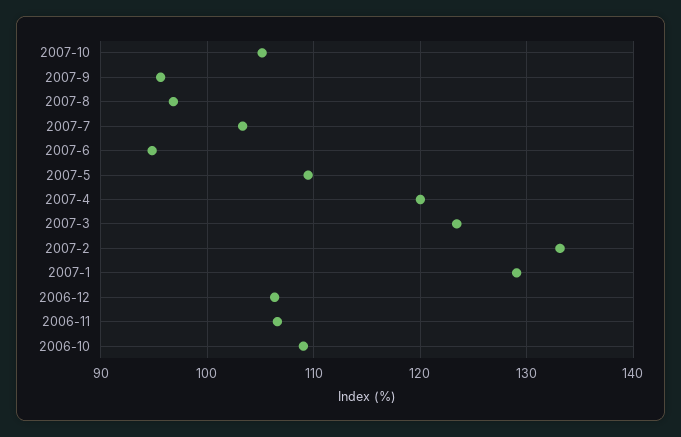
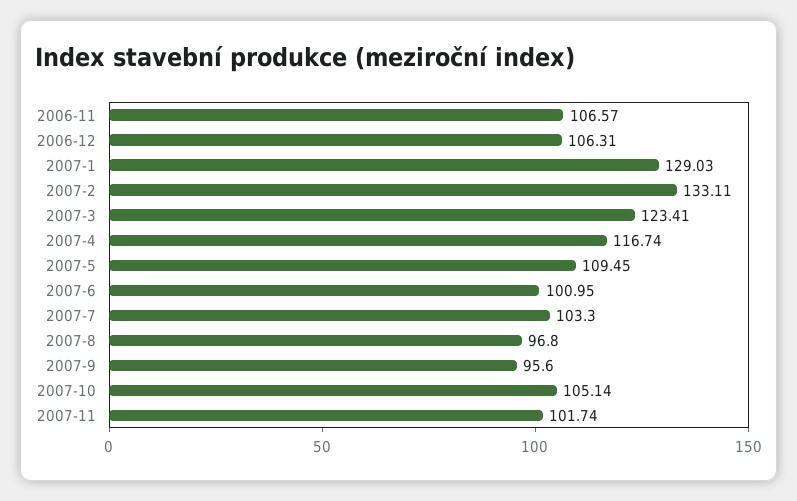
2007-6: 95 -> 100.95
2007-4: 120 -> 116.74
2006-10: 109 -> none
2007-11: none -> 101.74

